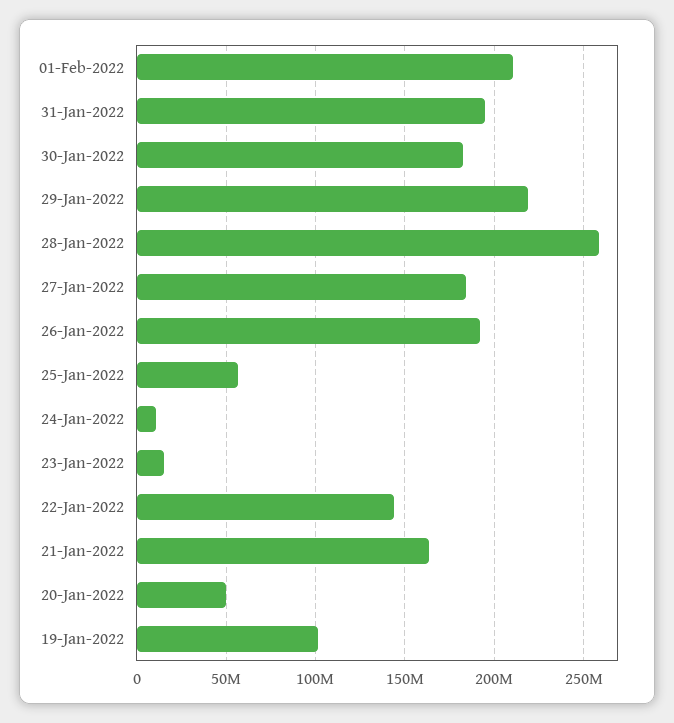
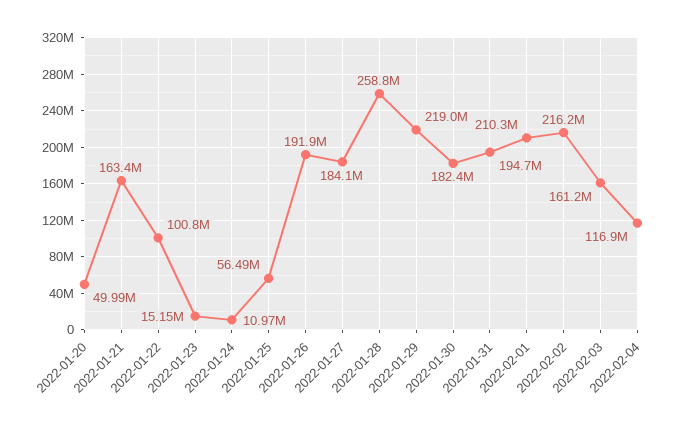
22-Jan-2022: 145000000 -> 100800000
19-Jan-2022: 100000000 -> none
2022-02-02: none -> 216200000
2022-02-03: none -> 161200000
2022-02-04: none -> 116900000

